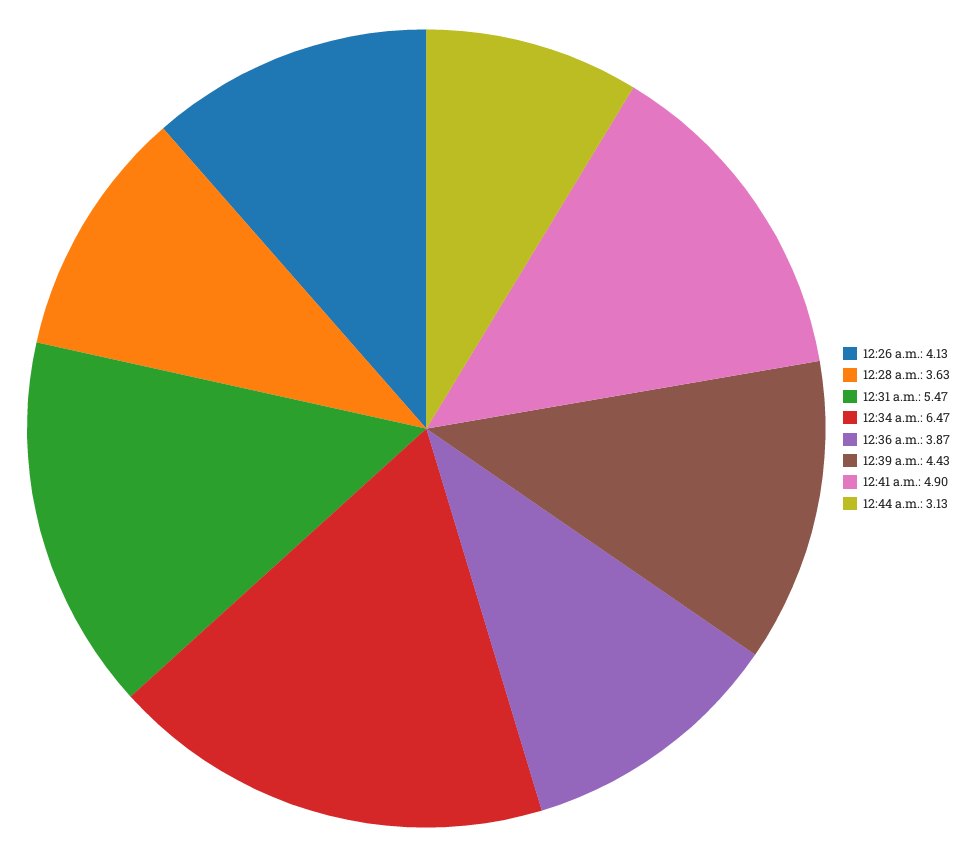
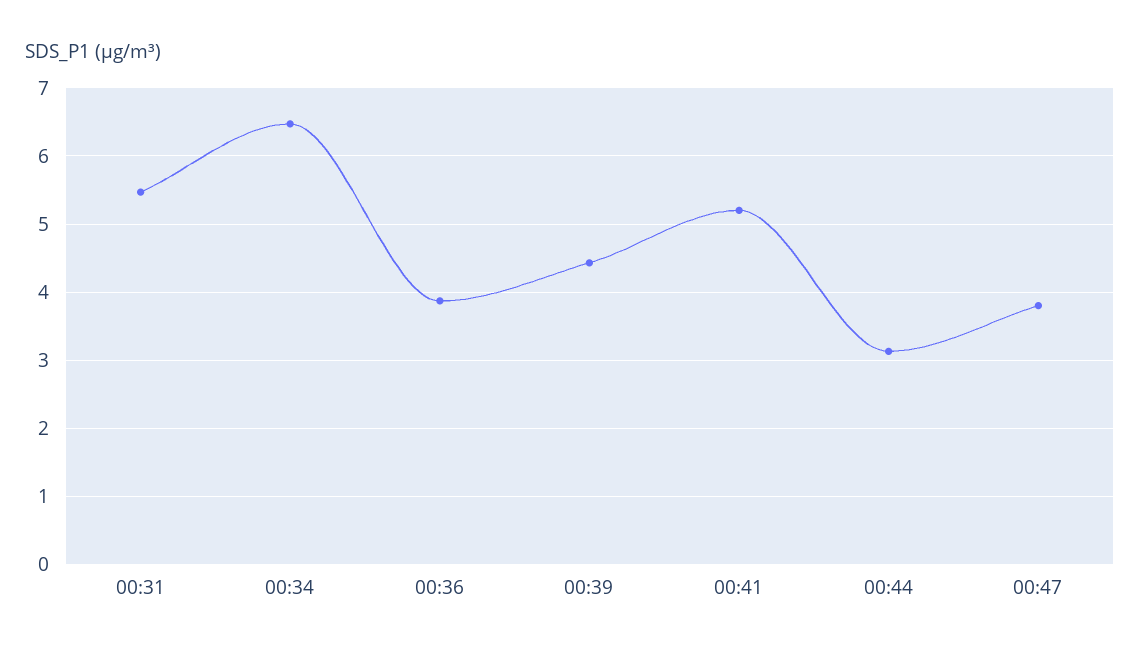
12:26 a.m.: 4.13 -> none
12:28 a.m.: 3.63 -> none
12:41 a.m.: 4.9 -> 5.2
00:47: none -> 3.8

